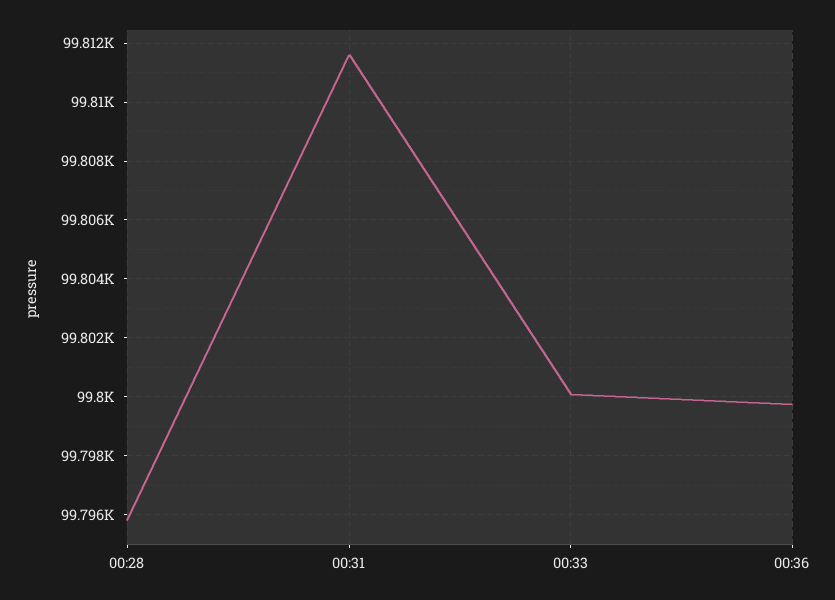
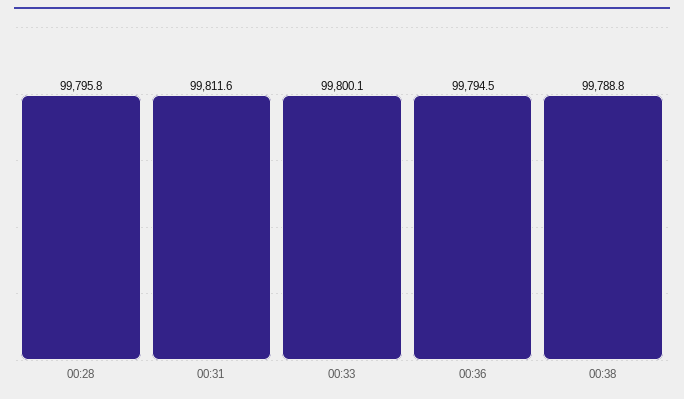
00:36: 99799.75 -> 99794.5
00:38: none -> 99788.8

